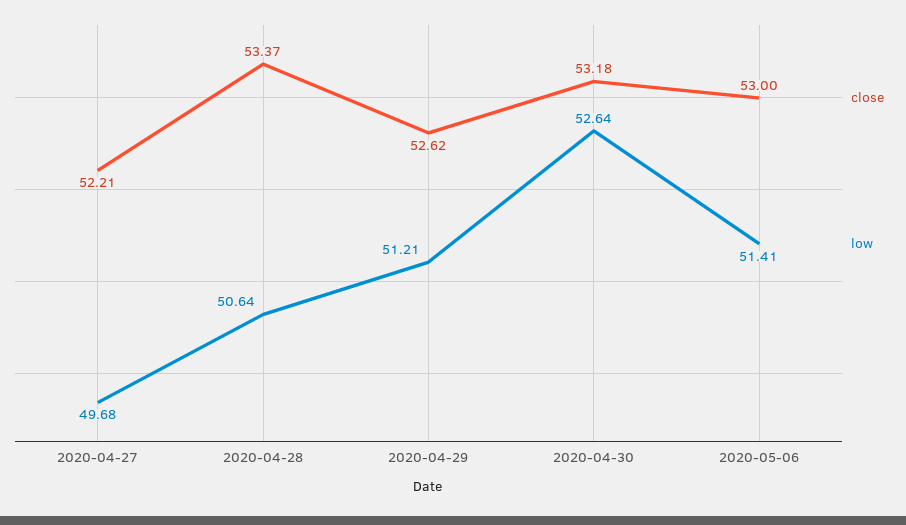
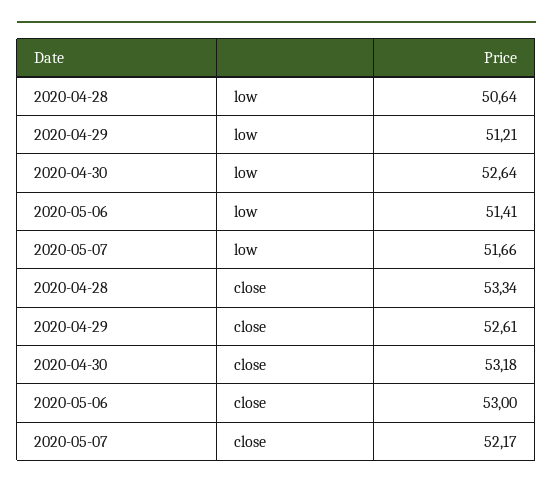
close, 2020-04-27: 52.21 -> none
low, 2020-04-27: 49.68 -> none
close, 2020-04-28: 53.37 -> 53.34
close, 2020-04-29: 52.62 -> 52.61
low, 2020-05-07: none -> 51.66
close, 2020-05-07: none -> 52.17

